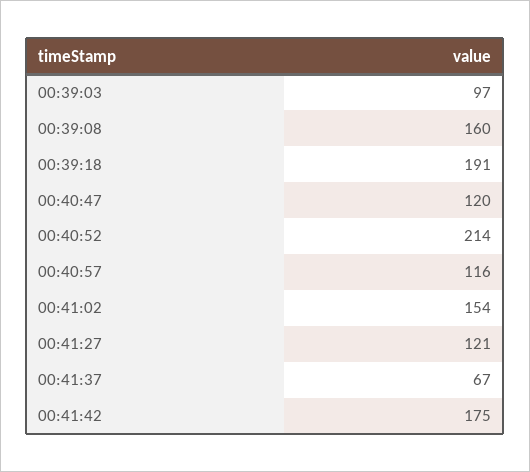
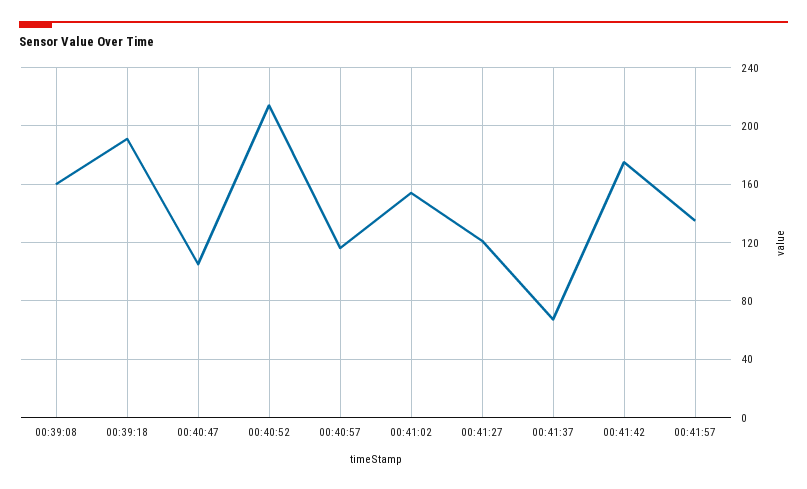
00:39:03: 97 -> none
00:40:47: 120 -> 105
00:41:57: none -> 135

